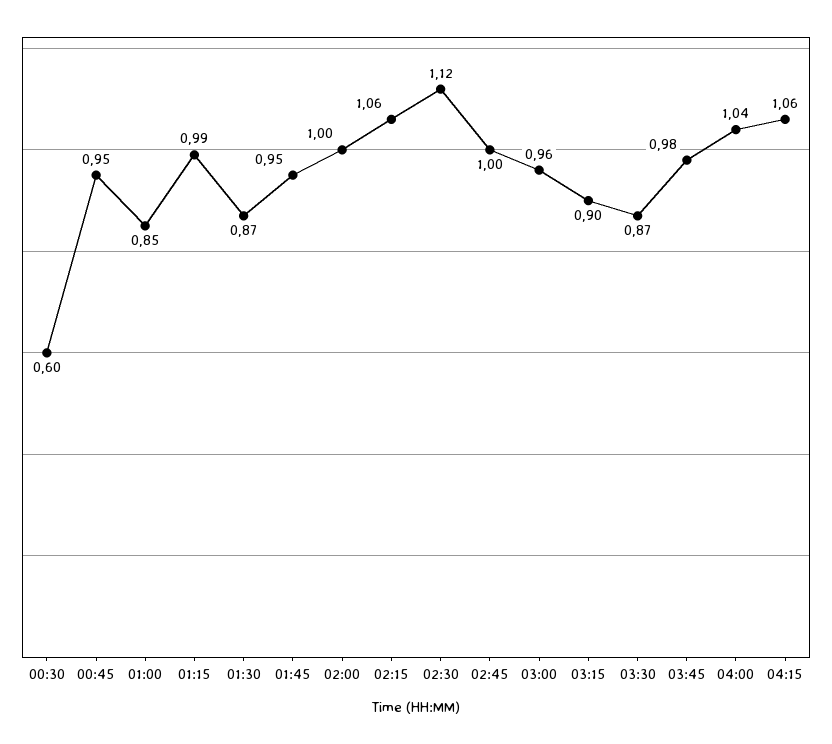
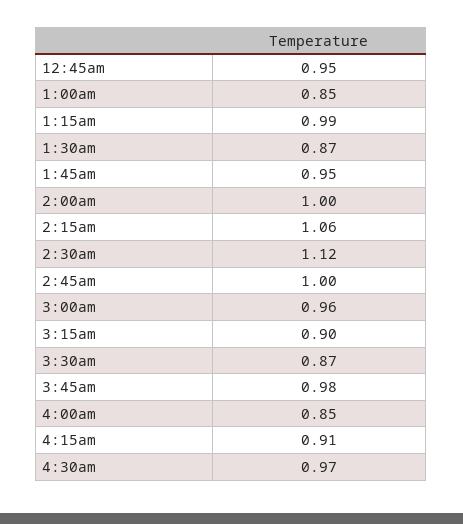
00:30: 0.6 -> none
04:00: 1.04 -> 0.85
04:15: 1.06 -> 0.91
4:30am: none -> 0.97

